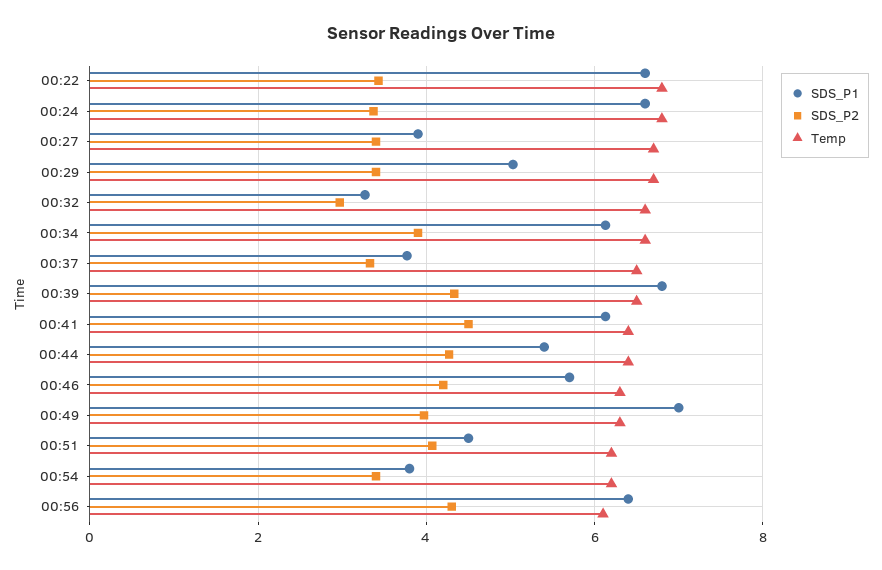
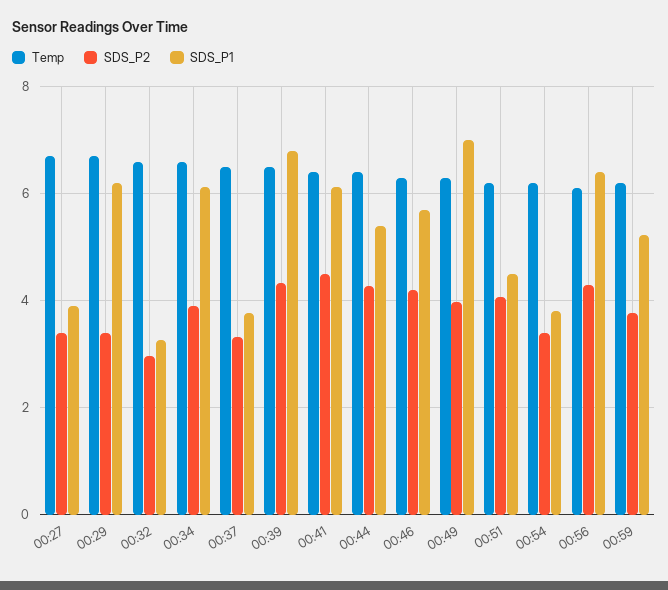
SDS_P1, 00:22: 6.6 -> none
SDS_P2, 00:22: 3.4 -> none
Temp, 00:22: 6.8 -> none
SDS_P1, 00:24: 6.6 -> none
SDS_P2, 00:24: 3.4 -> none
Temp, 00:24: 6.8 -> none
SDS_P1, 00:29: 5 -> 6.2
Temp, 00:59: none -> 6.2
SDS_P2, 00:59: none -> 3.8
SDS_P1, 00:59: none -> 5.2

